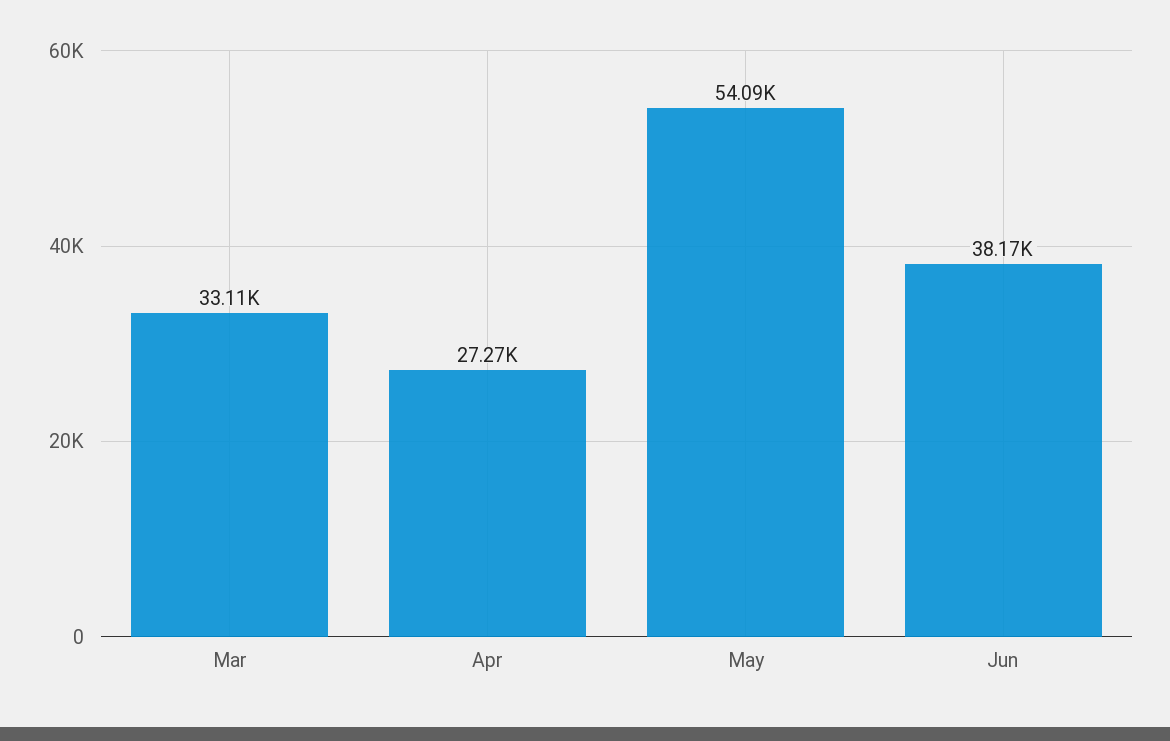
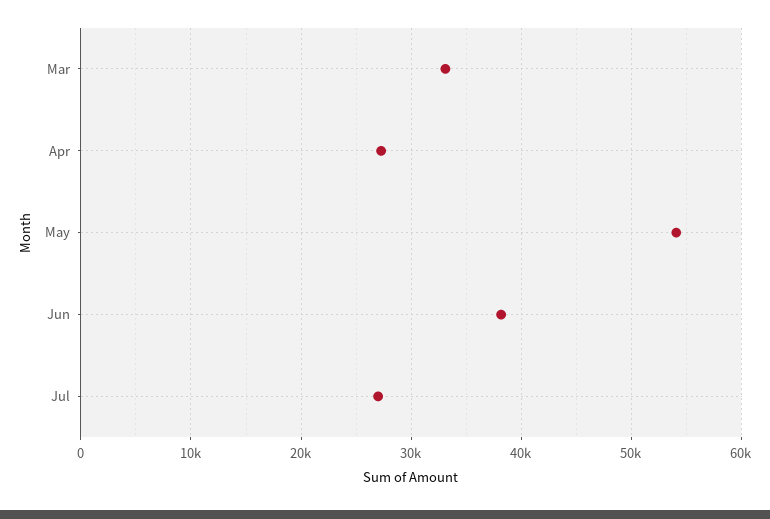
Jul: none -> 27000

